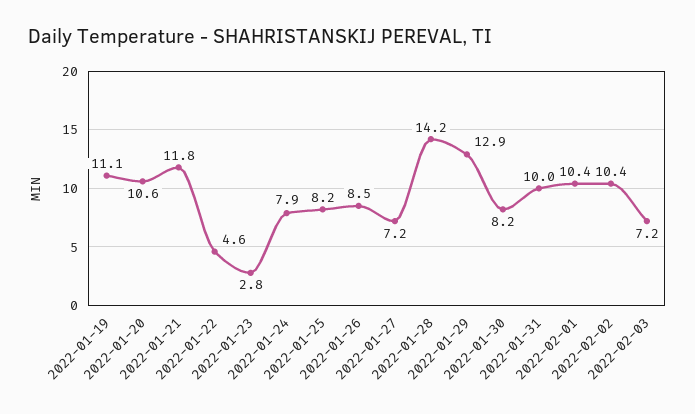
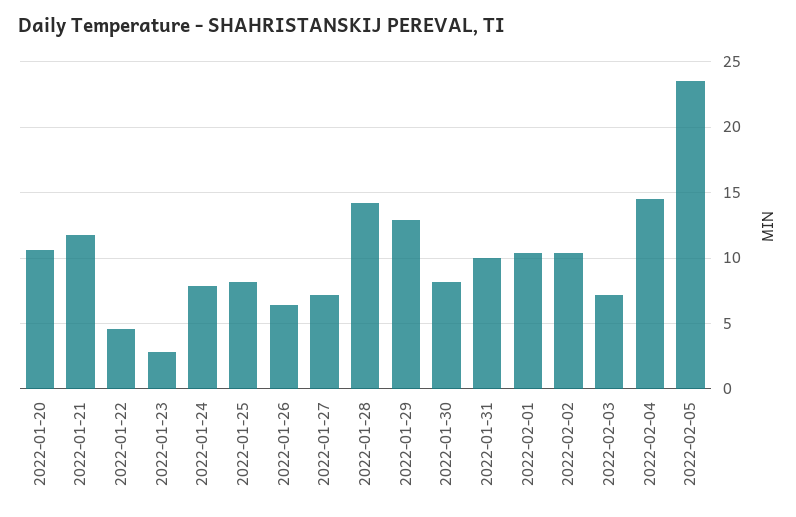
2022-01-19: 11.1 -> none
2022-01-26: 8.5 -> 6.5
2022-02-04: none -> 14.5
2022-02-05: none -> 23.5

